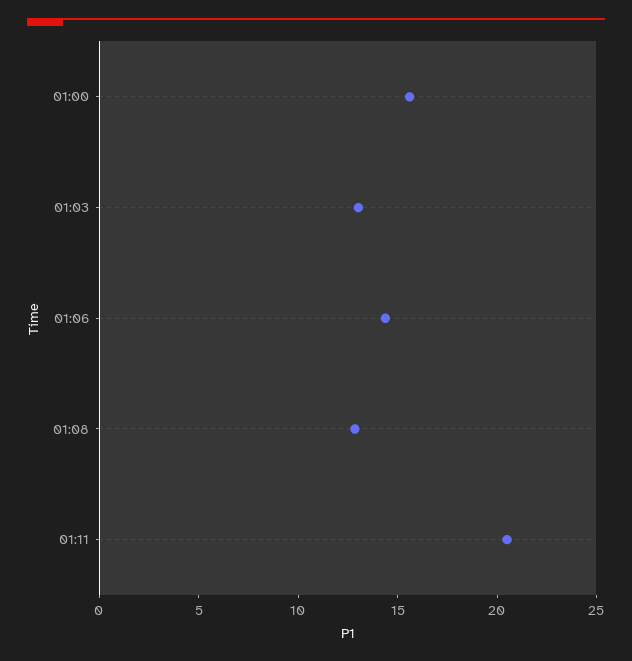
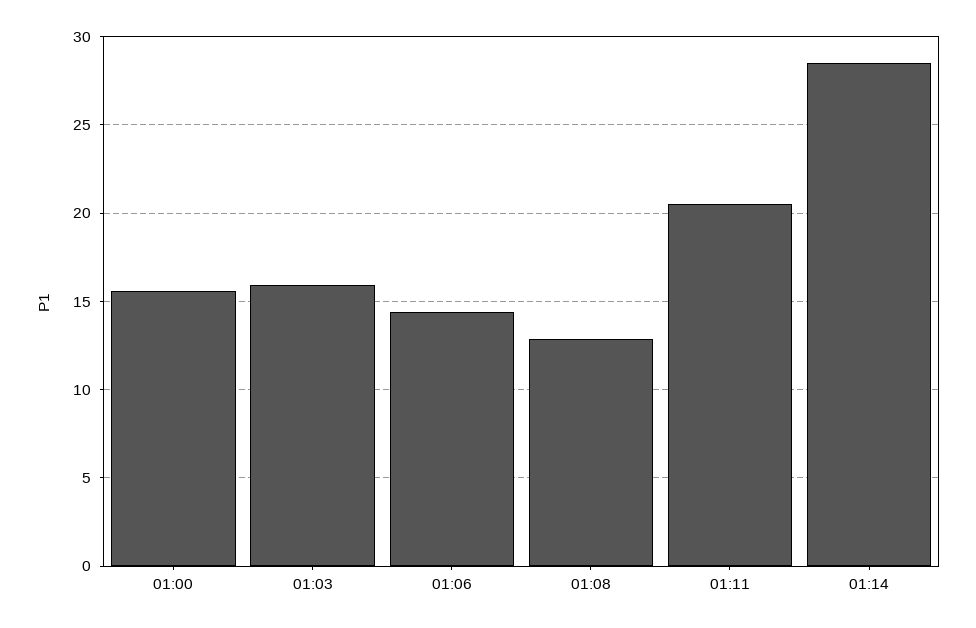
01:03: 13 -> 16
01:14: none -> 28.5

